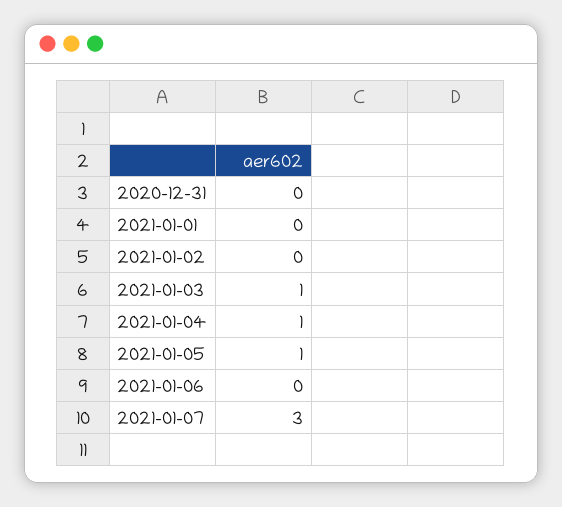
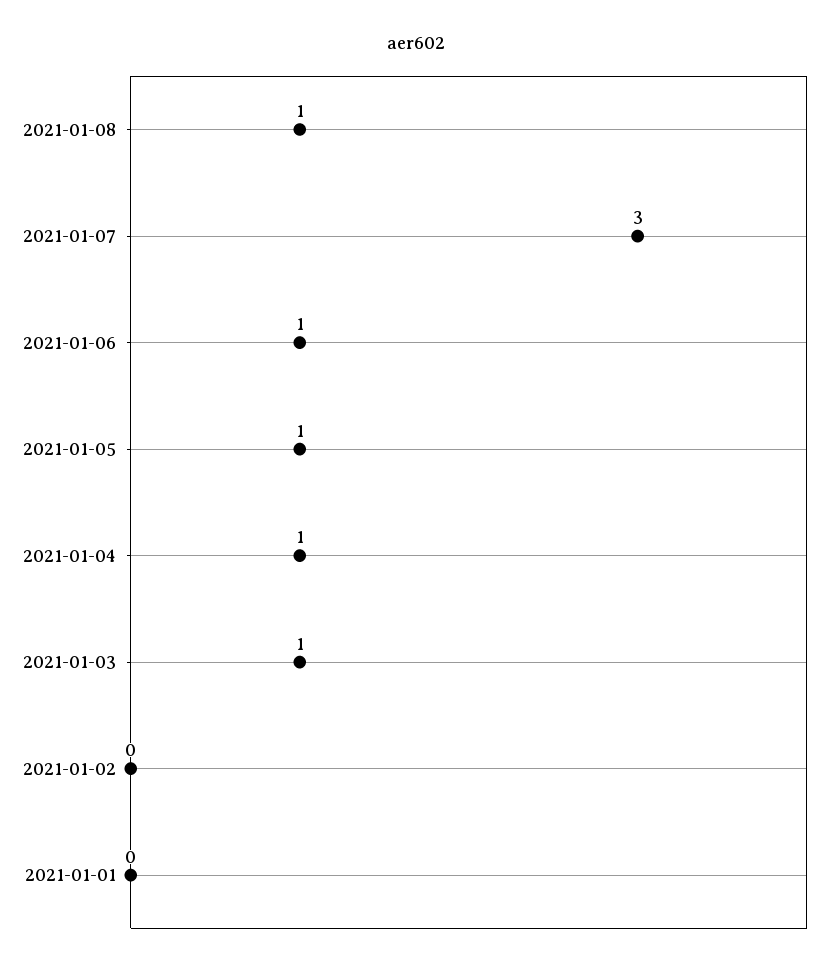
2020-12-31: 0 -> none
2021-01-06: 0 -> 1
2021-01-08: none -> 1

